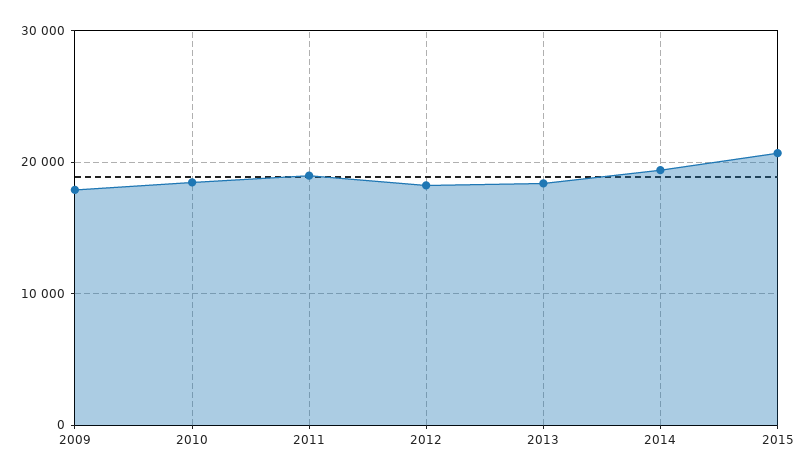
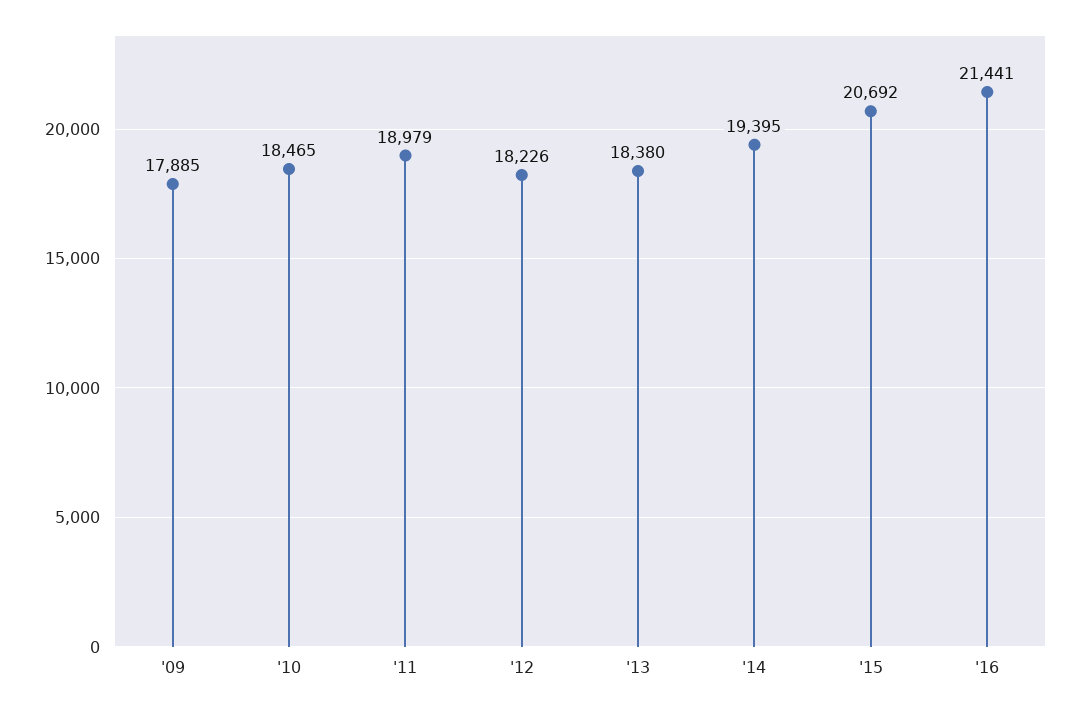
'16: none -> 21441

